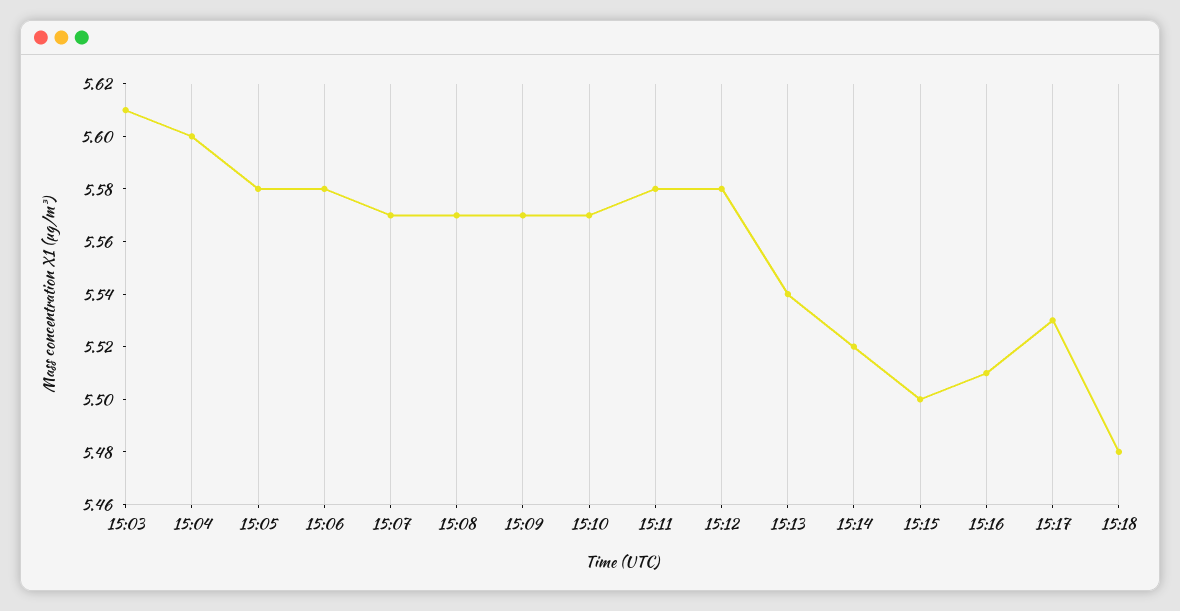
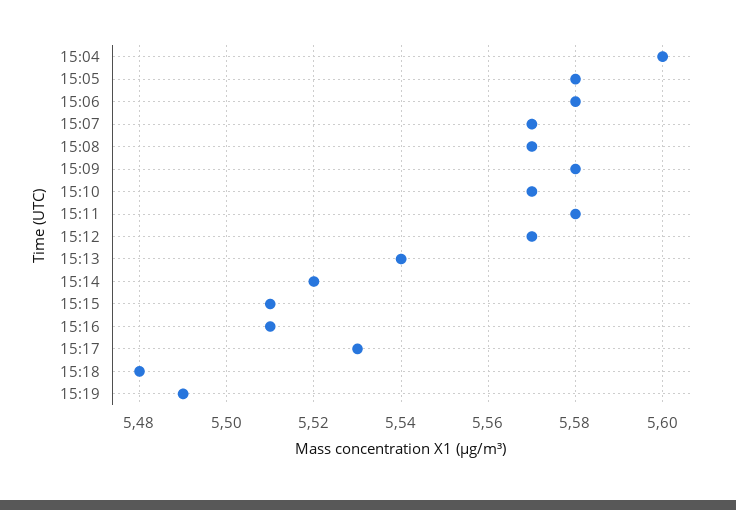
15:03: 5.61 -> none
15:09: 5.57 -> 5.58
15:12: 5.58 -> 5.57
15:15: 5.5 -> 5.51
15:19: none -> 5.49

